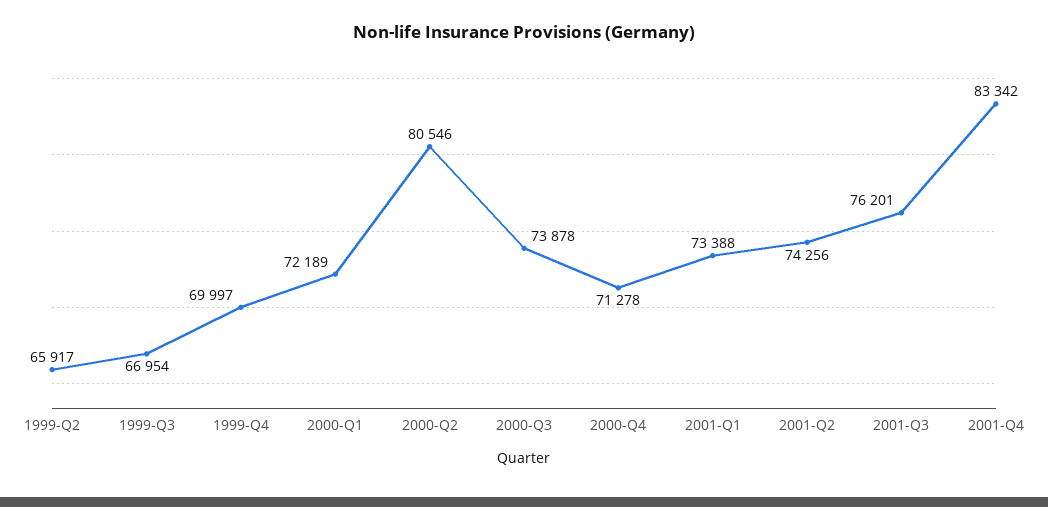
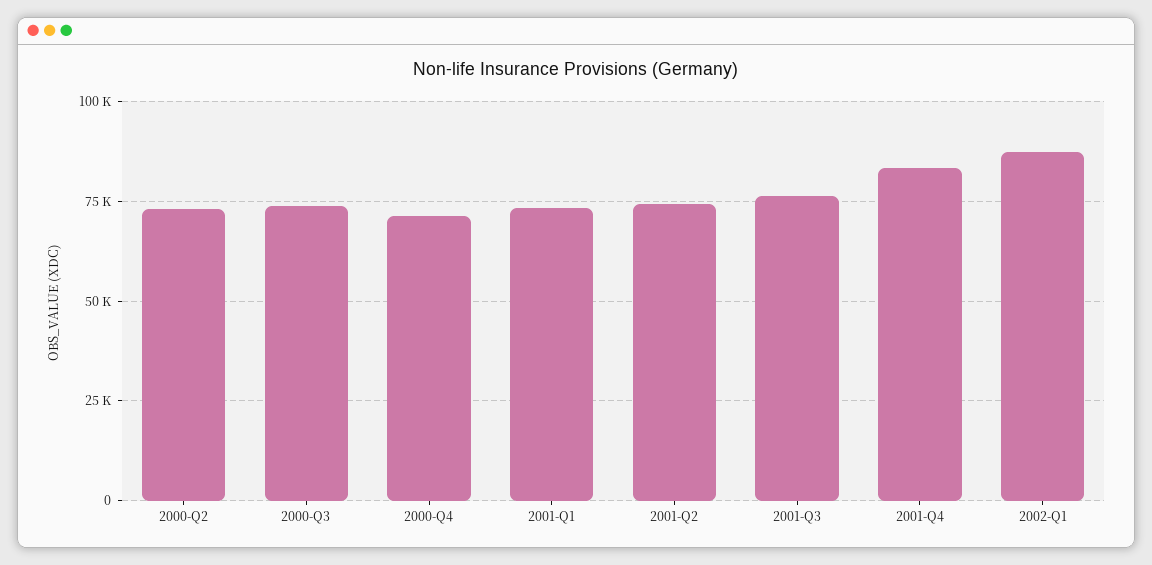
1999-Q2: 65917 -> none
1999-Q3: 66954 -> none
1999-Q4: 69997 -> none
2000-Q1: 72189 -> none
2000-Q2: 80546 -> 72500
2002-Q1: none -> 87500

